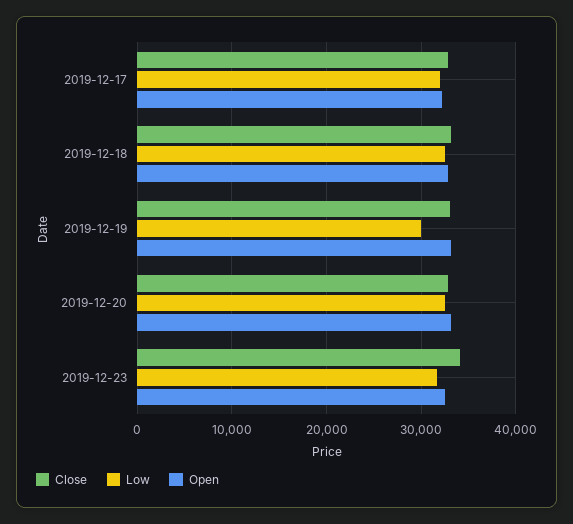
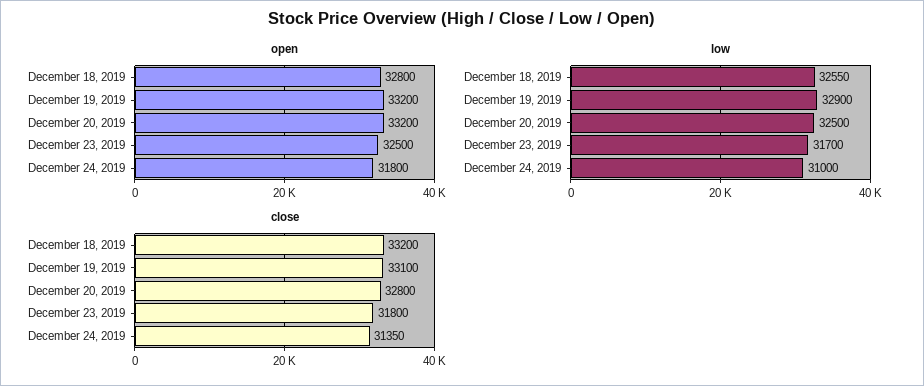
Close, 2019-12-17: 33000 -> none
Low, 2019-12-17: 32000 -> none
Open, 2019-12-17: 32000 -> none
Low, 2019-12-19: 30000 -> 32900
Close, 2019-12-23: 34000 -> 31800
Open, December 24, 2019: none -> 31800
Low, December 24, 2019: none -> 31000
Close, December 24, 2019: none -> 31350

